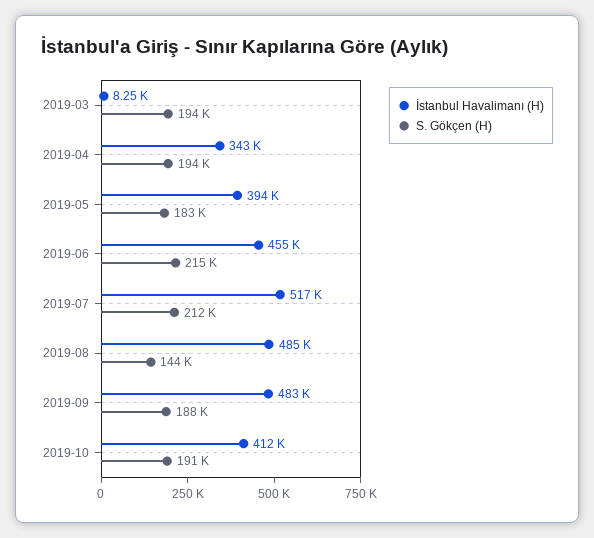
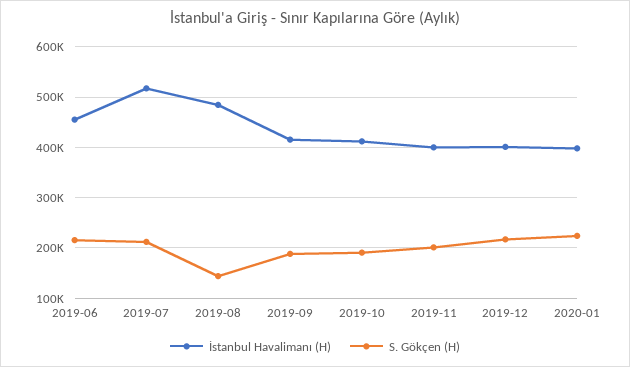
İstanbul Havalimanı (H), 2019-03: 8250 -> none
S. Gökçen (H), 2019-03: 194000 -> none
İstanbul Havalimanı (H), 2019-04: 343000 -> none
S. Gökçen (H), 2019-04: 194000 -> none
İstanbul Havalimanı (H), 2019-05: 394000 -> none
S. Gökçen (H), 2019-05: 183000 -> none
İstanbul Havalimanı (H), 2019-09: 483000 -> 420000
İstanbul Havalimanı (H), 2019-11: none -> 400000
S. Gökçen (H), 2019-11: none -> 200000
İstanbul Havalimanı (H), 2019-12: none -> 400000
S. Gökçen (H), 2019-12: none -> 220000
İstanbul Havalimanı (H), 2020-01: none -> 400000
S. Gökçen (H), 2020-01: none -> 220000

